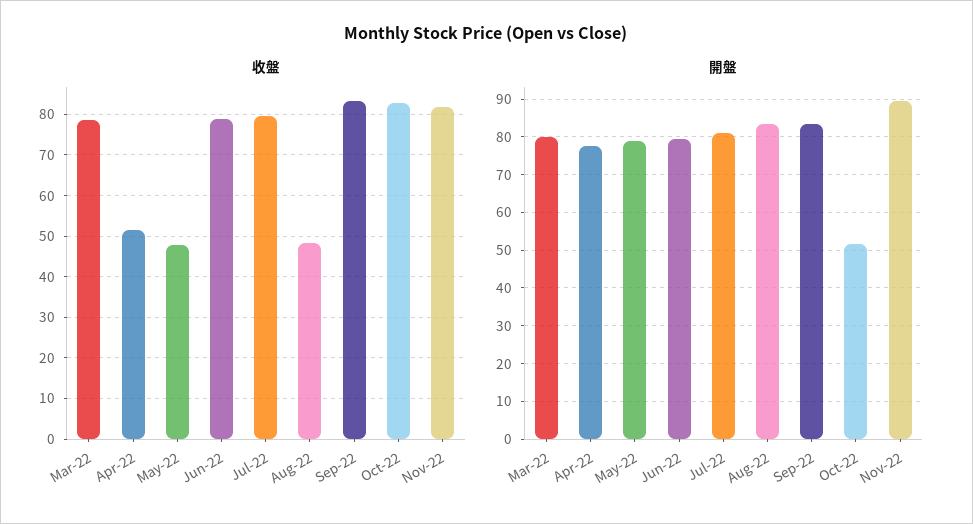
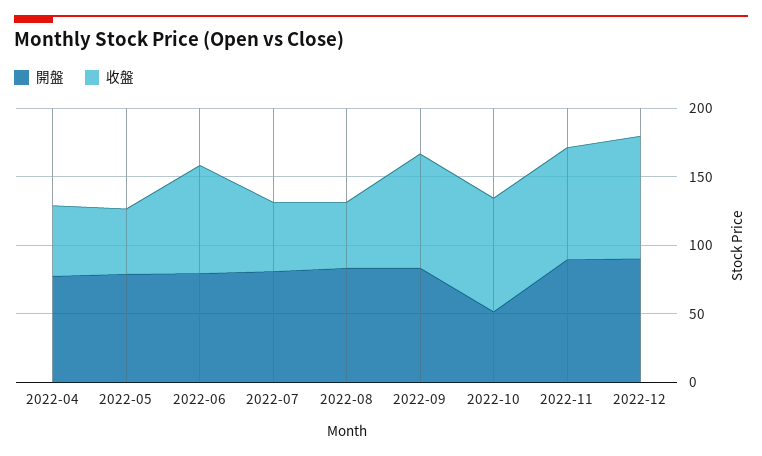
收盤, Mar-22: 78 -> none
收盤, Jul-22: 80 -> 50
開盤, Mar-22: 80 -> none
開盤, 2022-12: none -> 90
收盤, 2022-12: none -> 90

